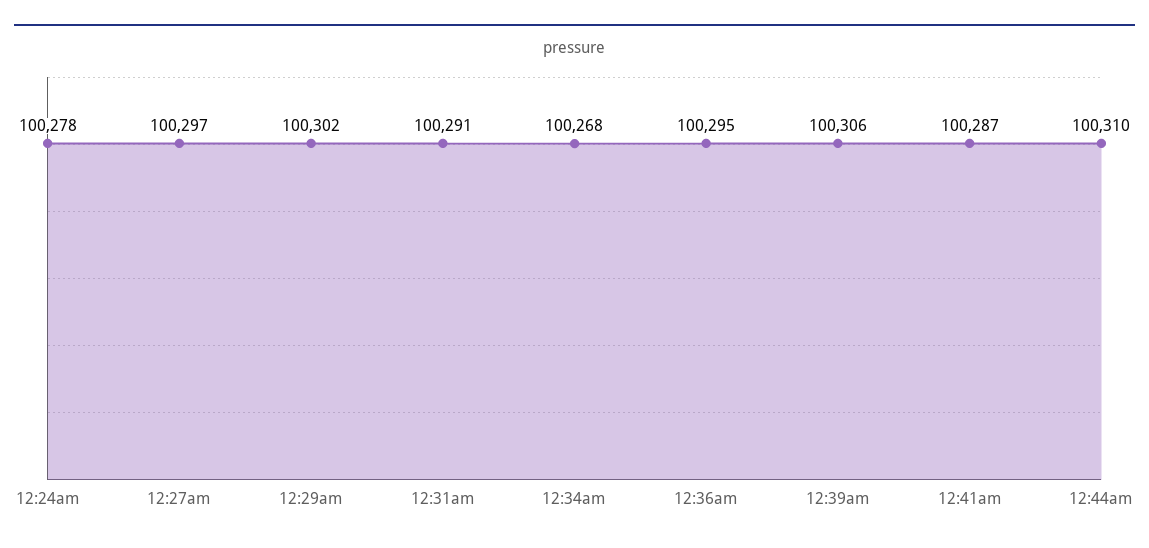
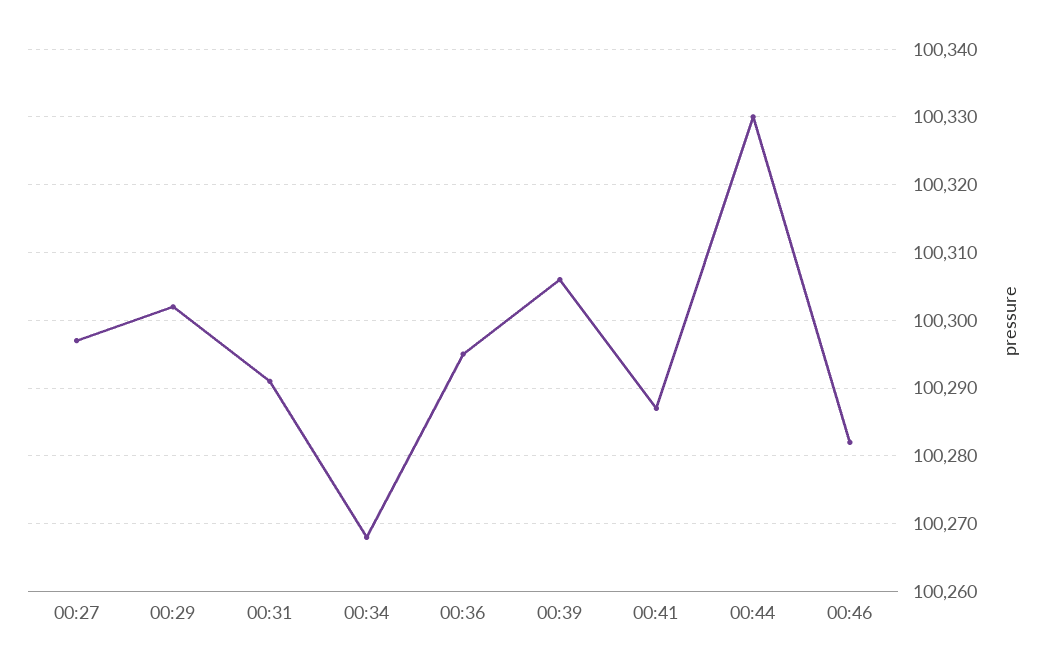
12:24am: 100278 -> none
12:44am: 100310 -> 100330
00:46: none -> 100282

